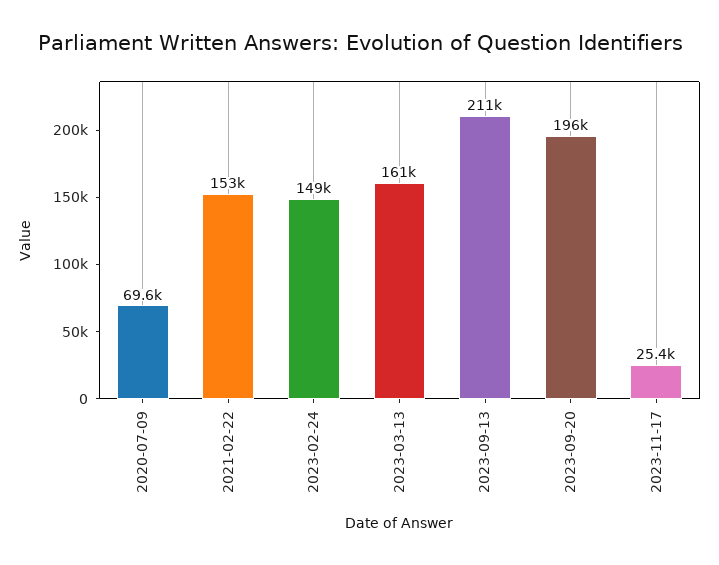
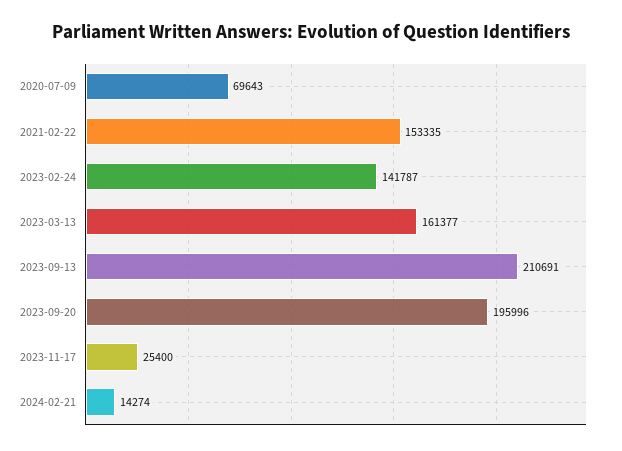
2023-02-24: 149000 -> 141787
2024-02-21: none -> 14274

